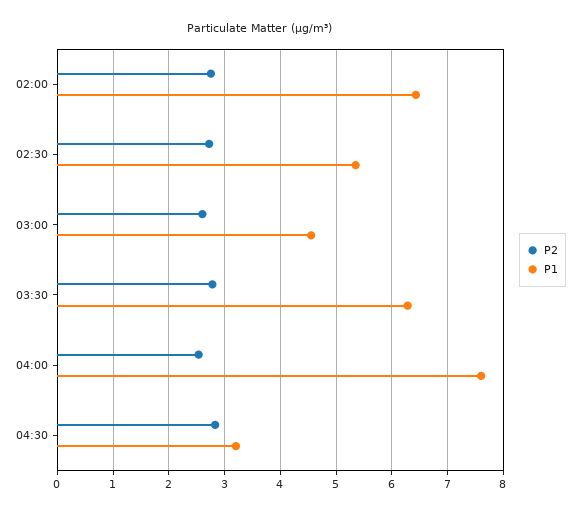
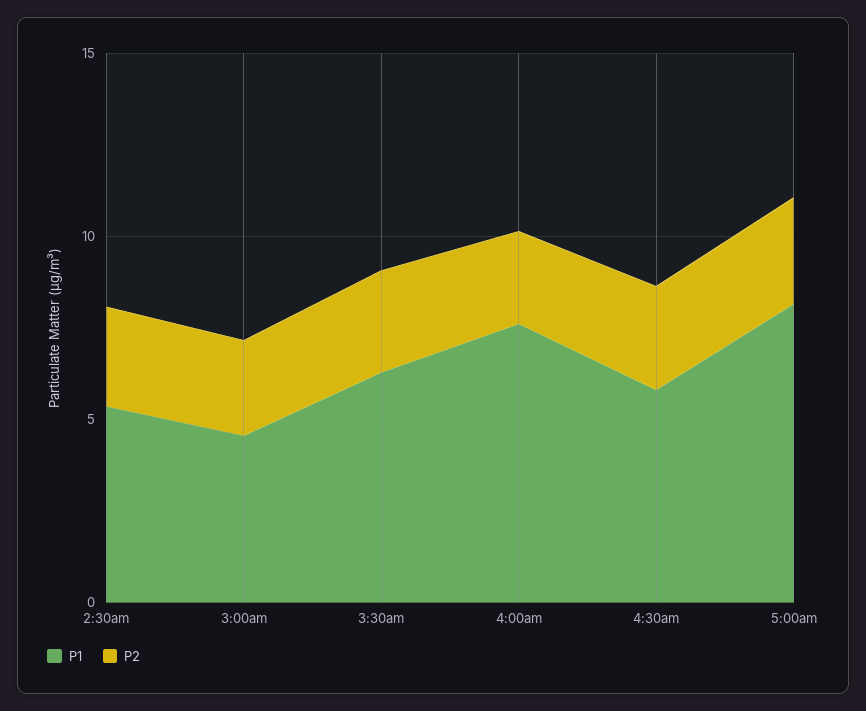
P2, 02:00: 2.8 -> none
P1, 02:00: 6.4 -> none
P1, 04:30: 3.2 -> 6
P1, 5:00am: none -> 8
P2, 5:00am: none -> 3

